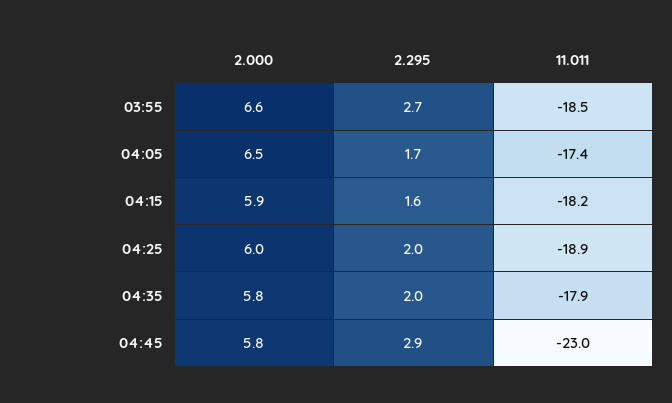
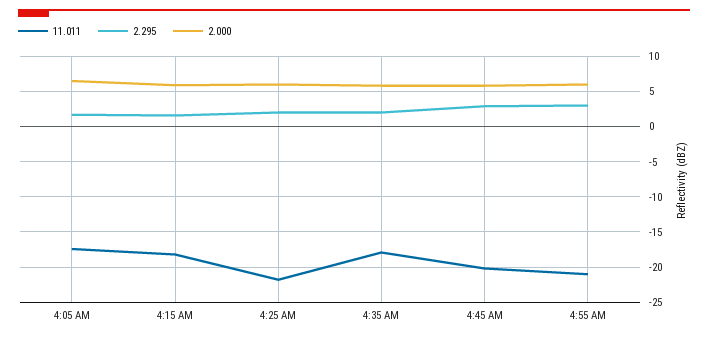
2.000, 03:55: 6.6 -> none
2.295, 03:55: 2.7 -> none
11.011, 03:55: -18.5 -> none
11.011, 04:25: -18.9 -> -22
11.011, 04:45: -23 -> -20
11.011, 4:55 AM: none -> -21
2.295, 4:55 AM: none -> 3
2.000, 4:55 AM: none -> 6

